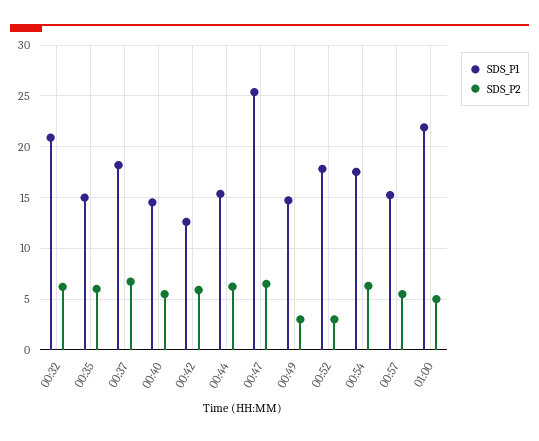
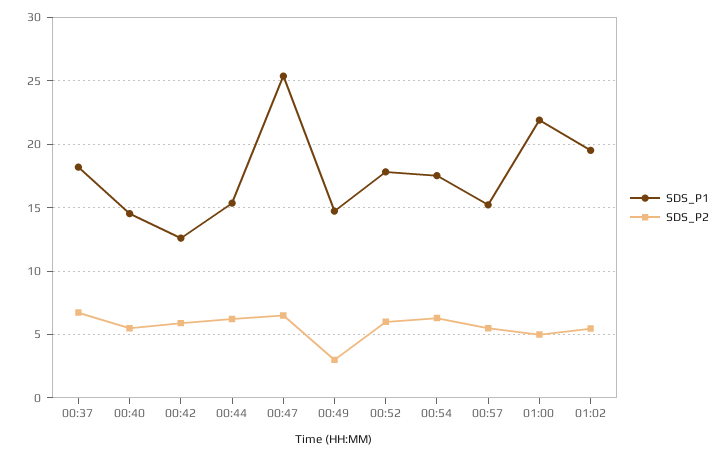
SDS_P1, 00:32: 21 -> none
SDS_P2, 00:32: 6 -> none
SDS_P1, 00:35: 15 -> none
SDS_P2, 00:35: 6 -> none
SDS_P2, 00:52: 3 -> 6
SDS_P1, 01:02: none -> 19.5
SDS_P2, 01:02: none -> 5.5

